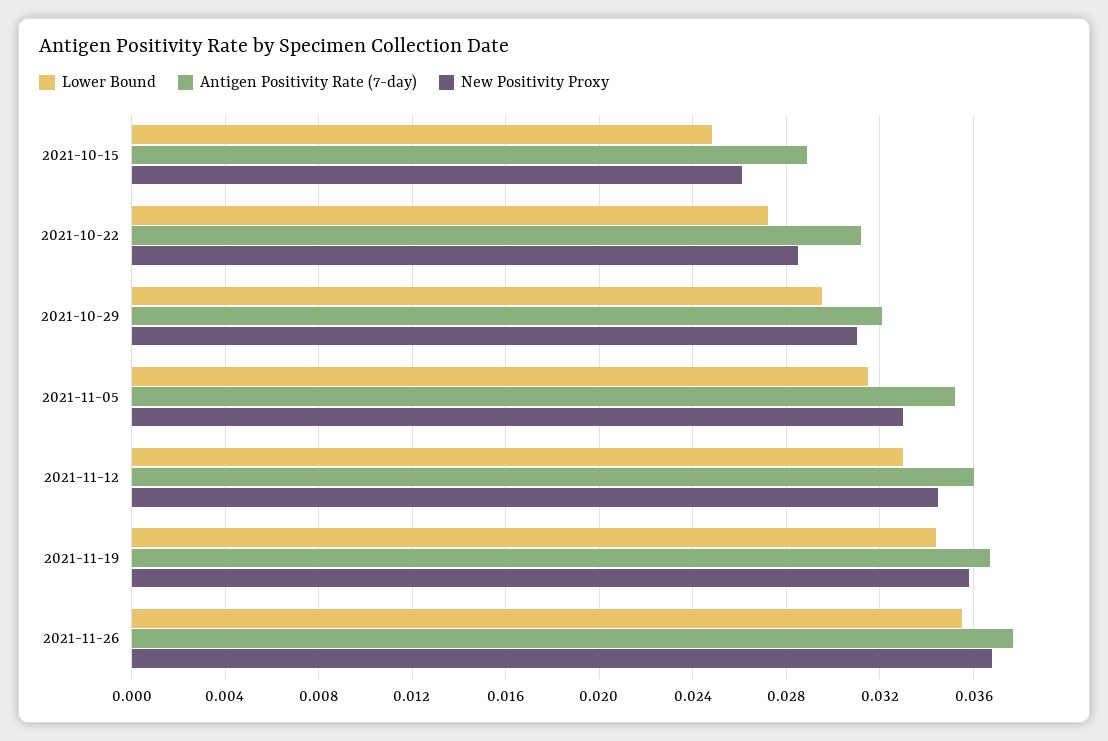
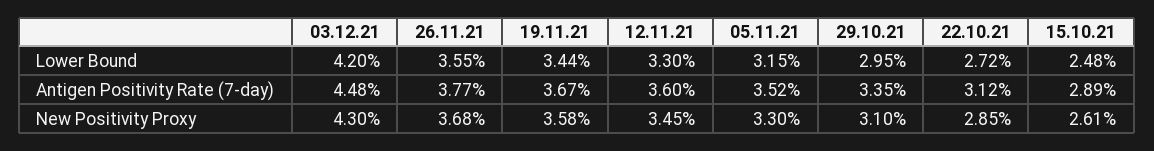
Antigen Positivity Rate (7-day), 2021-10-29: 0.032 -> 0.0335
Lower Bound, 03.12.21: none -> 0.042
Antigen Positivity Rate (7-day), 03.12.21: none -> 0.0448
New Positivity Proxy, 03.12.21: none -> 0.043

